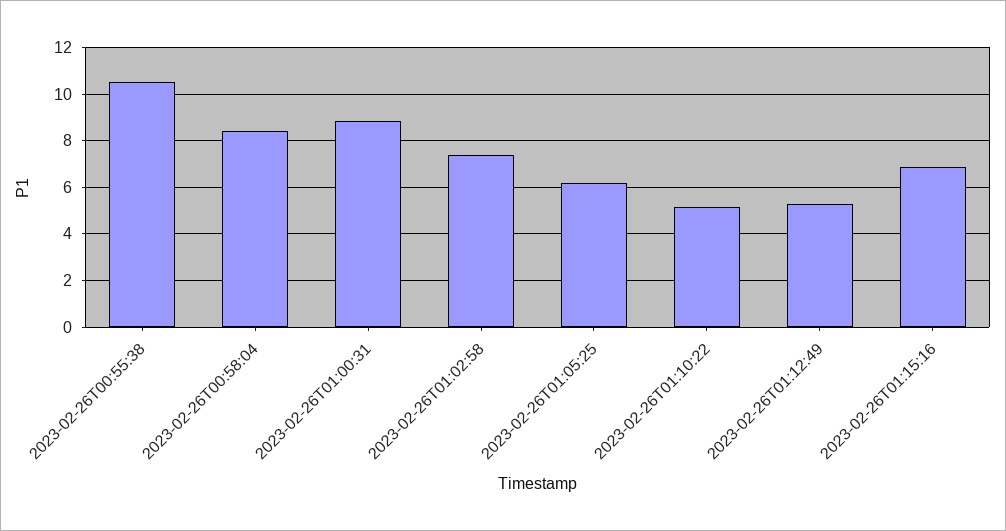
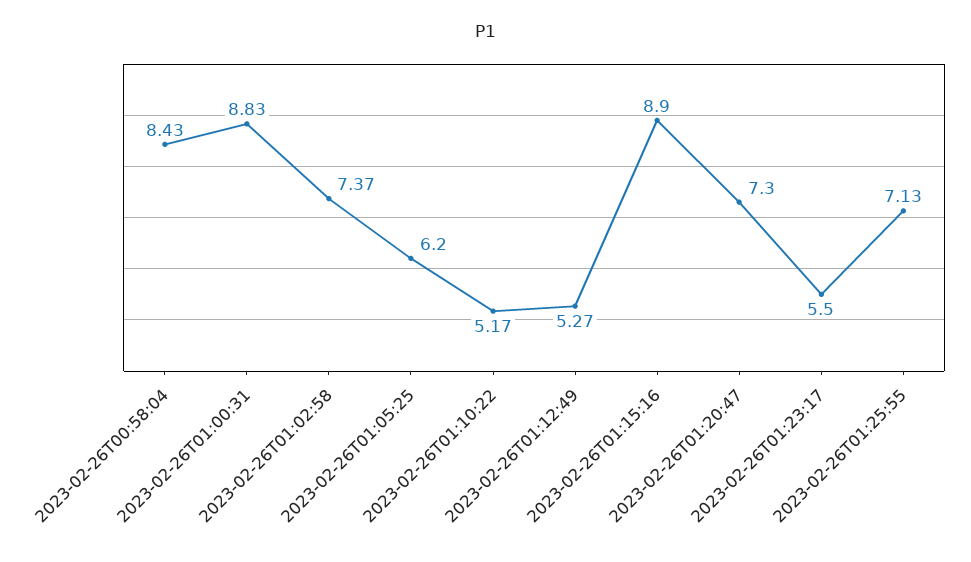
2023-02-26T00:55:38: 10.5 -> none
2023-02-26T01:15:16: 7 -> 8.9
2023-02-26T01:20:47: none -> 7.3
2023-02-26T01:23:17: none -> 5.5
2023-02-26T01:25:55: none -> 7.13

